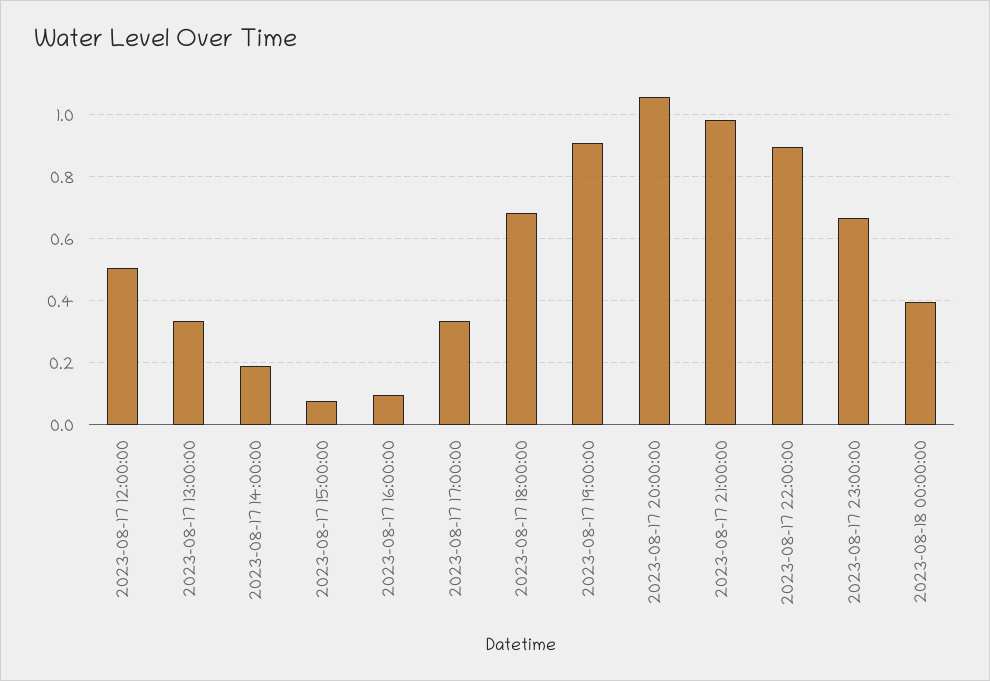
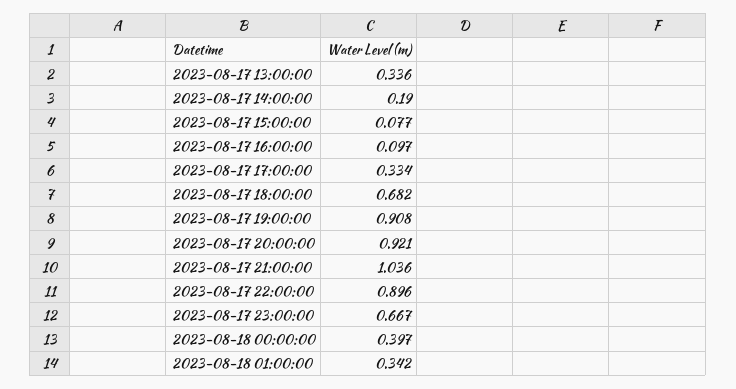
2023-08-17 12:00:00: 0.5 -> none
2023-08-17 20:00:00: 1.06 -> 0.921
2023-08-17 21:00:00: 0.98 -> 1.036
2023-08-18 01:00:00: none -> 0.342

